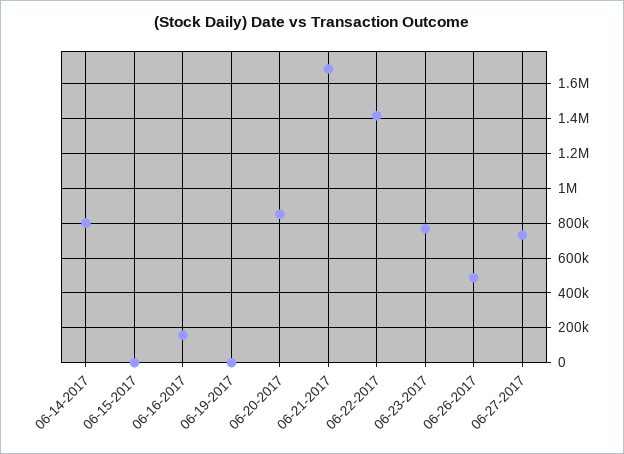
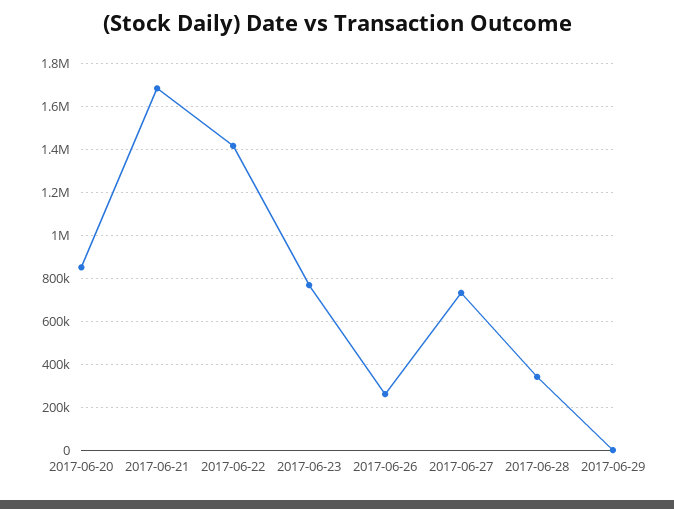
06-14-2017: 800000 -> none
06-15-2017: 0 -> none
06-16-2017: 150000 -> none
06-19-2017: 0 -> none
06-26-2017: 500000 -> 250000
2017-06-28: none -> 350000
2017-06-29: none -> 0

